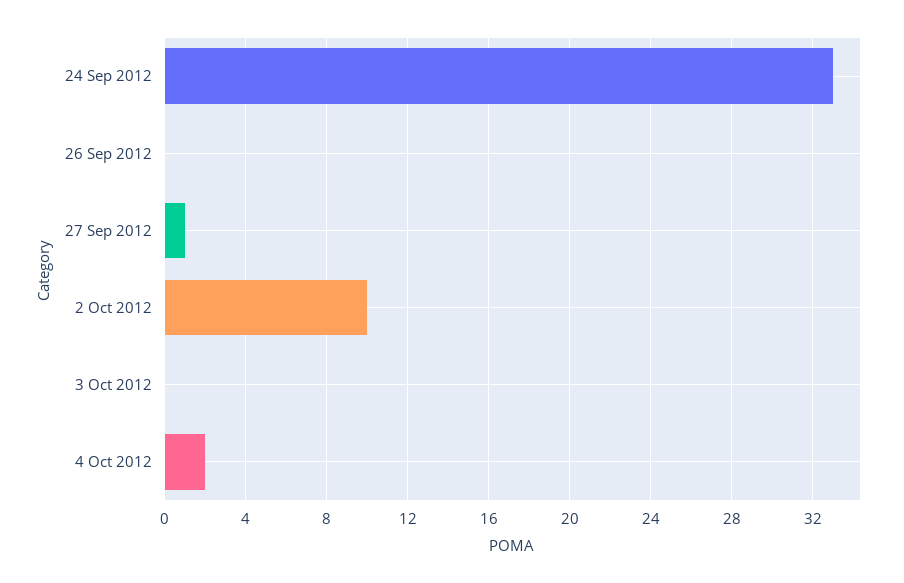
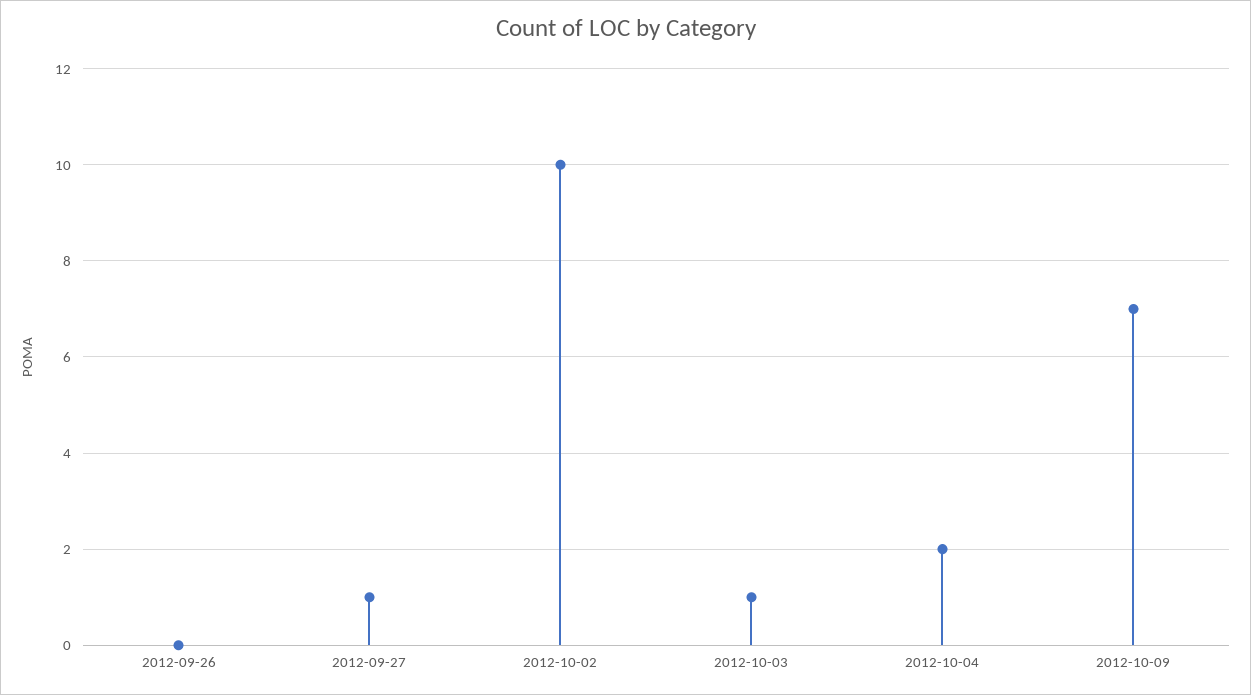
24 Sep 2012: 33 -> none
3 Oct 2012: 0 -> 1
2012-10-09: none -> 7

